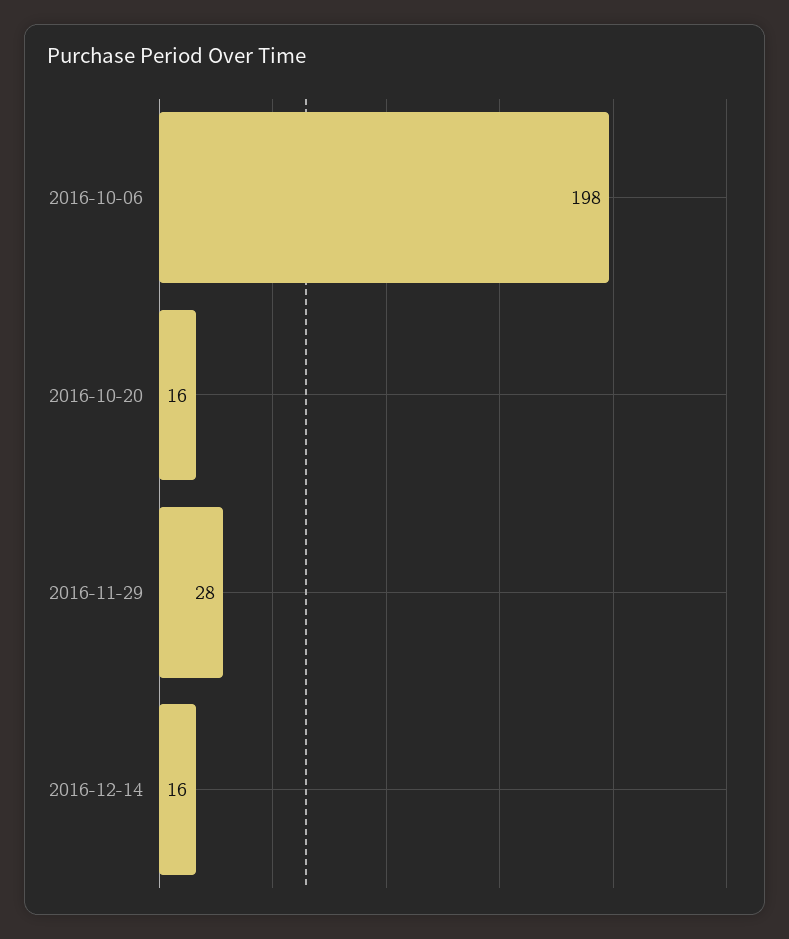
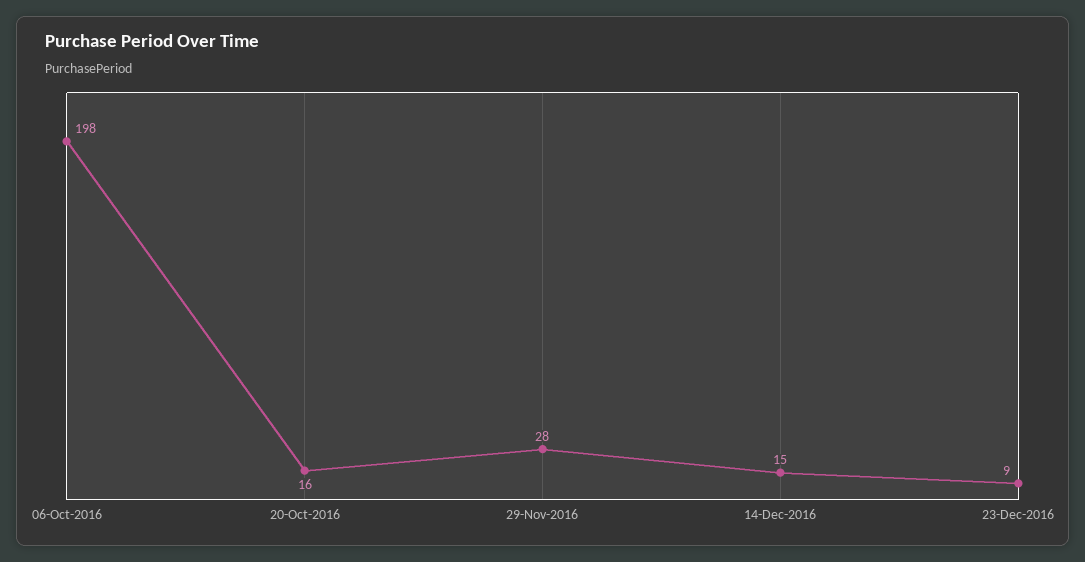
2016-12-14: 16 -> 15
23-Dec-2016: none -> 9

